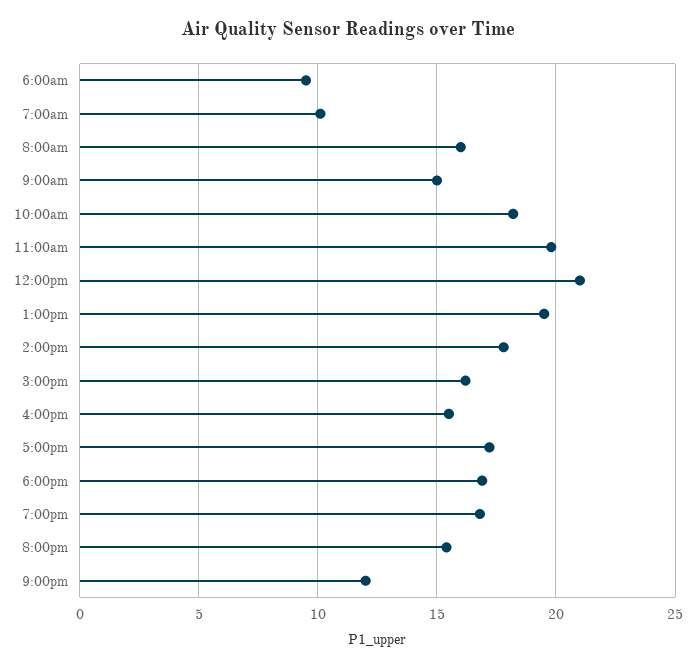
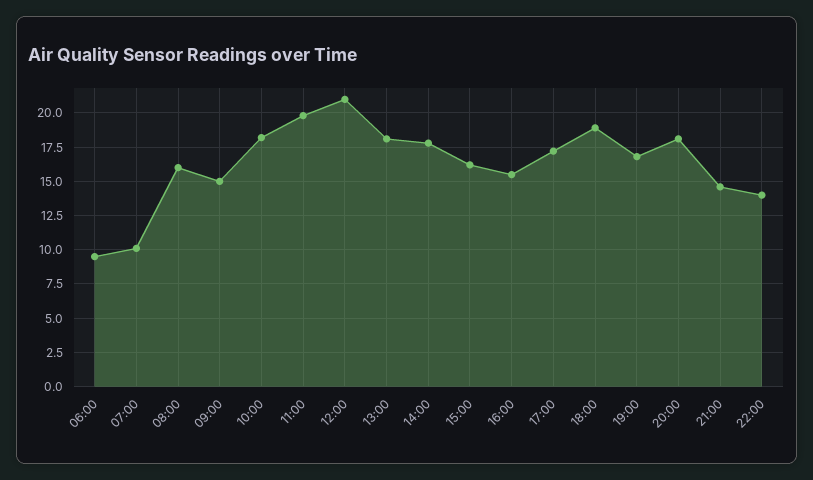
1:00pm: 19.5 -> 18
6:00pm: 17 -> 19
8:00pm: 15.5 -> 18
9:00pm: 12 -> 14.5
22:00: none -> 14

